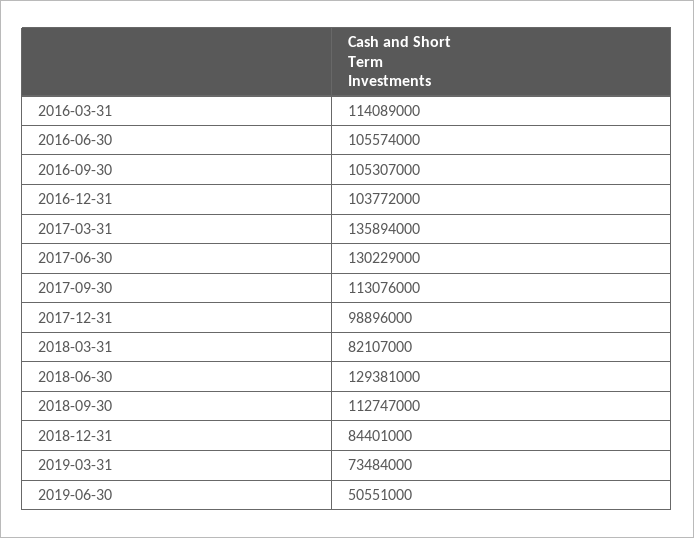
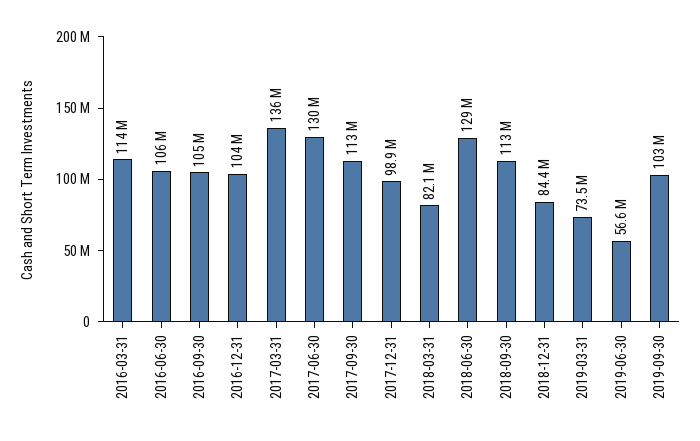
2019-06-30: 50551000 -> 56600000
2019-09-30: none -> 103000000

